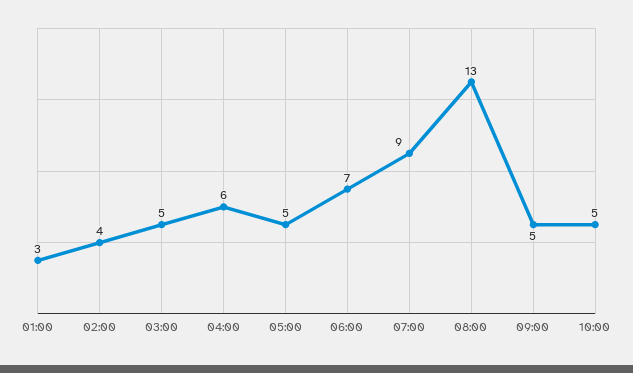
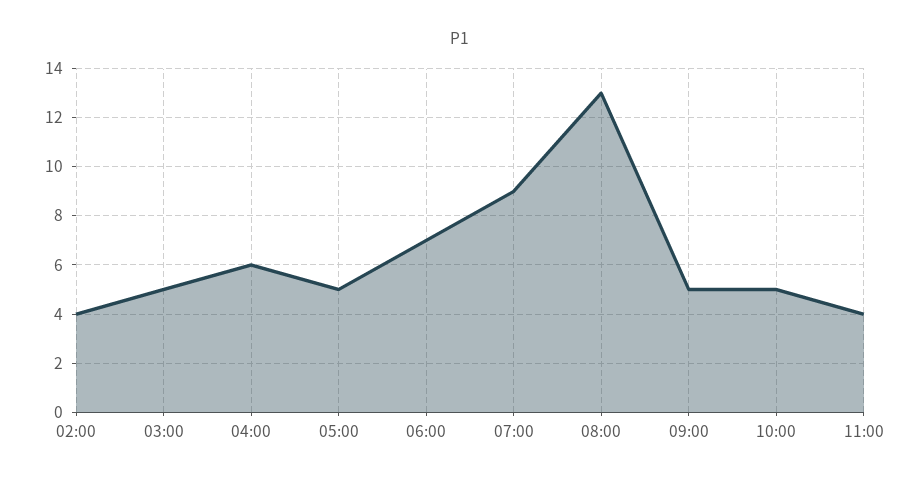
01:00: 3 -> none
11:00: none -> 4

